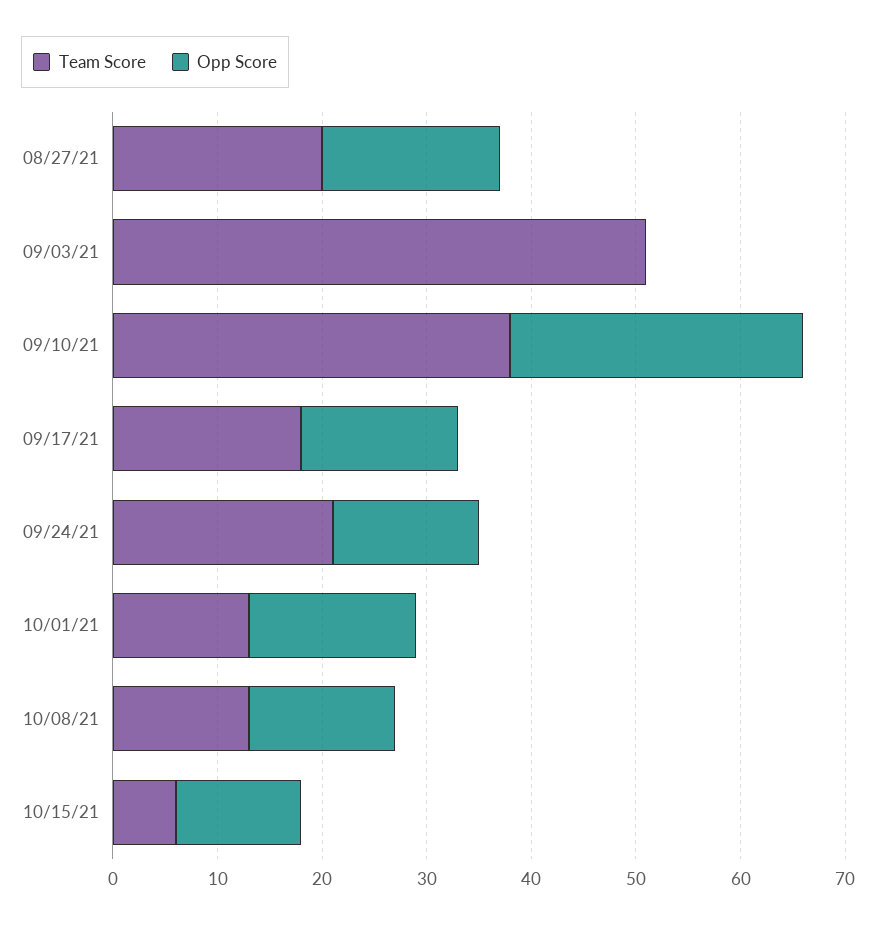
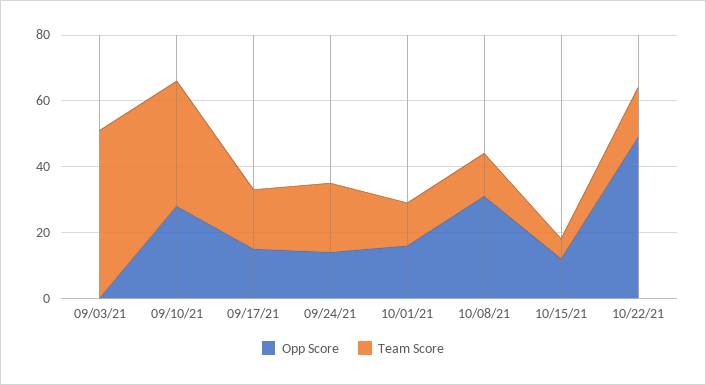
Team Score, 08/27/21: 20 -> none
Opp Score, 08/27/21: 17 -> none
Opp Score, 10/08/21: 14 -> 30
Opp Score, 10/22/21: none -> 50
Team Score, 10/22/21: none -> 15

